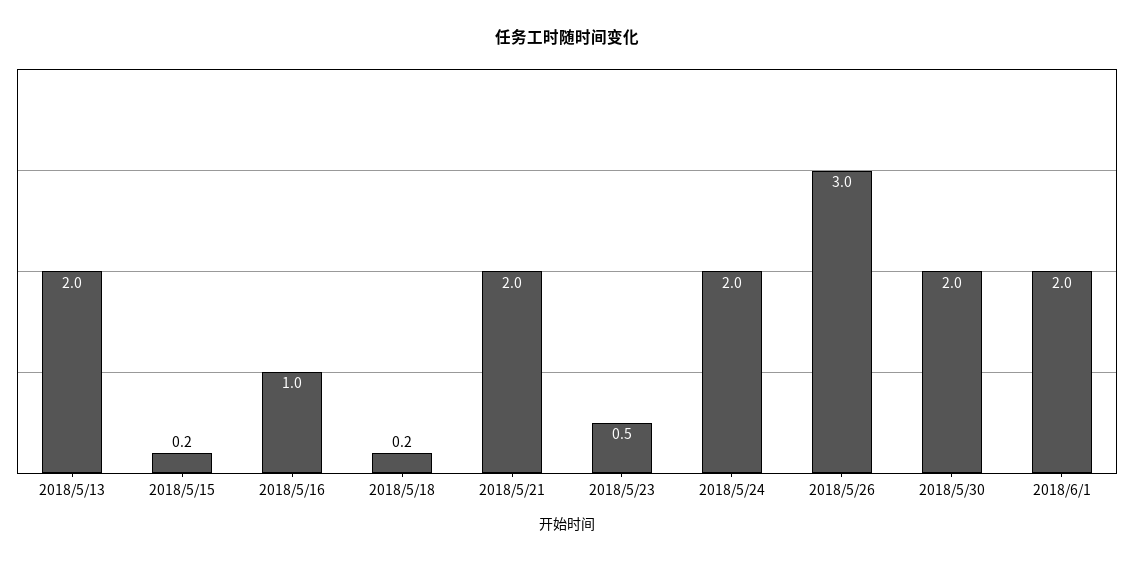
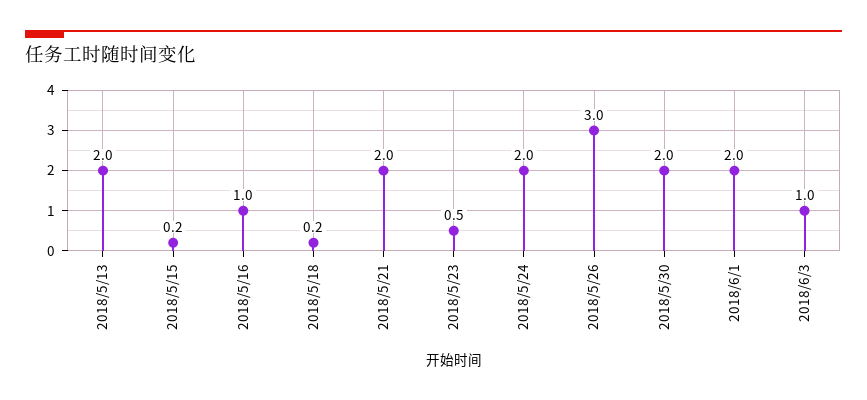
2018/6/3: none -> 1

